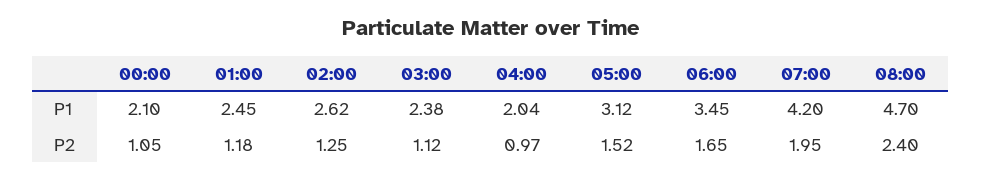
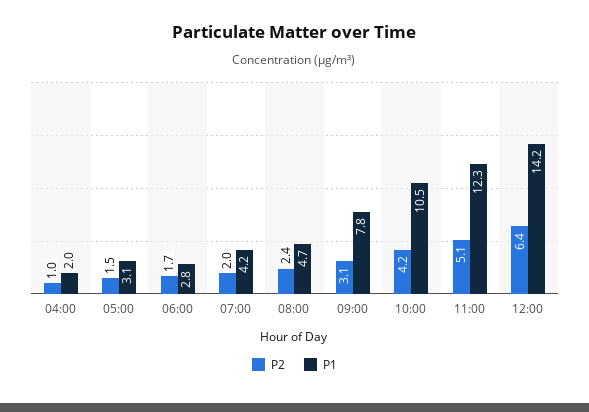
P1, 00:00: 2.1 -> none
P1, 01:00: 2.45 -> none
P1, 02:00: 2.62 -> none
P1, 03:00: 2.38 -> none
P1, 06:00: 3.45 -> 2.8
P2, 00:00: 1.05 -> none
P2, 01:00: 1.18 -> none
P2, 02:00: 1.25 -> none
P2, 03:00: 1.12 -> none
P2, 09:00: none -> 3.1
P1, 09:00: none -> 7.8
P2, 10:00: none -> 4.2
P1, 10:00: none -> 10.5
P2, 11:00: none -> 5.1
P1, 11:00: none -> 12.3
P2, 12:00: none -> 6.4
P1, 12:00: none -> 14.2

